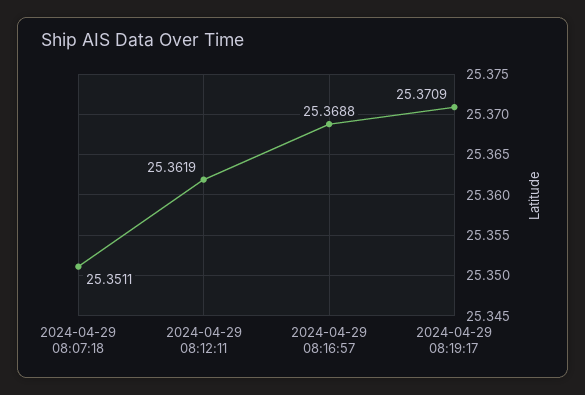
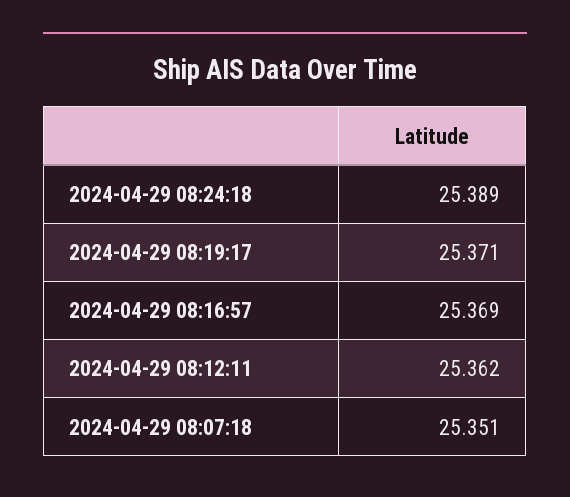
2024-04-29 08:24:18: none -> 25.389

